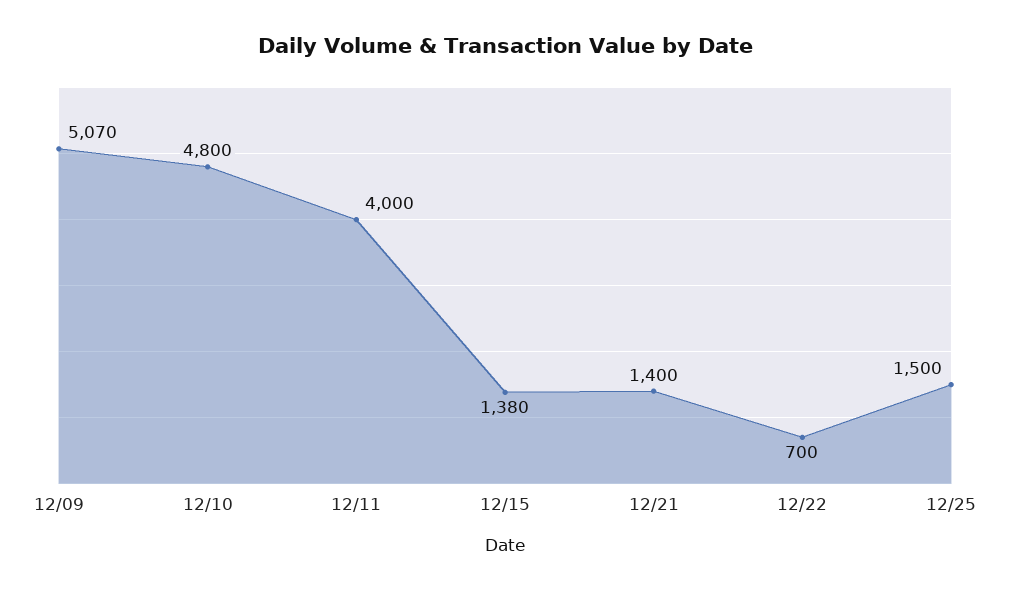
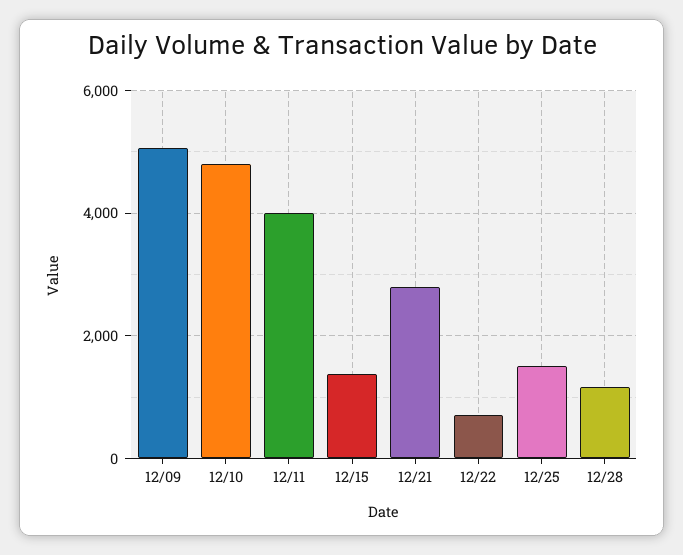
12/21: 1400 -> 2800
12/28: none -> 1200

